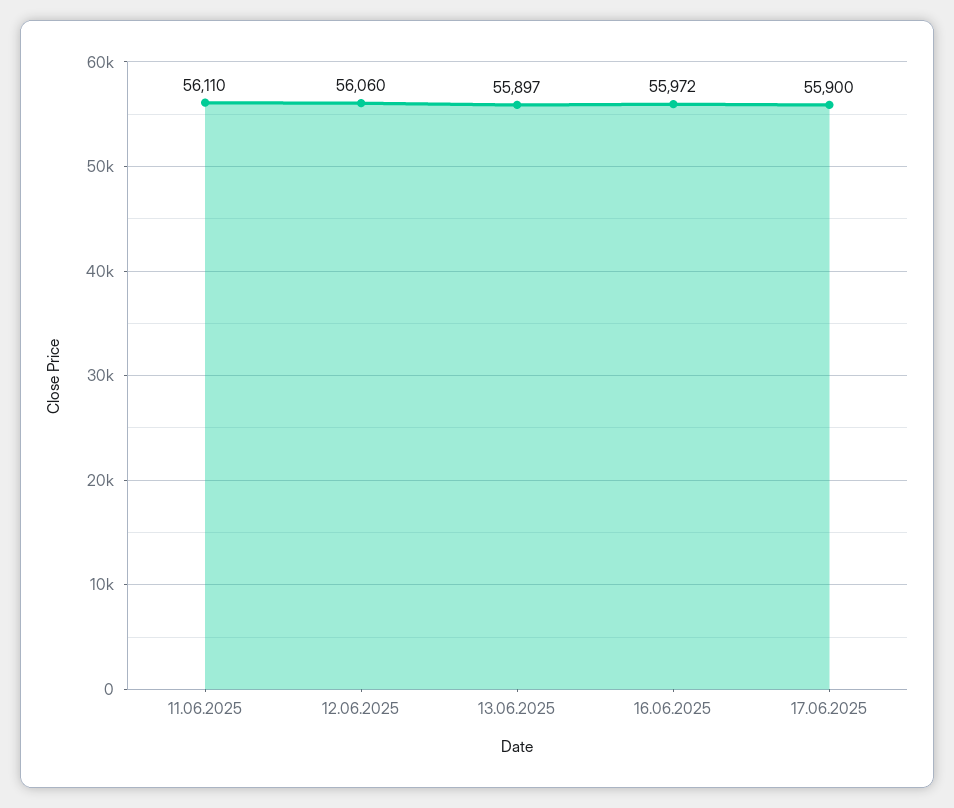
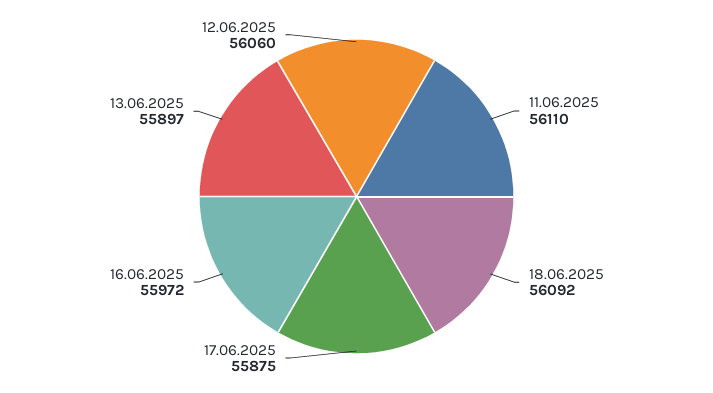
17.06.2025: 55900 -> 55875
18.06.2025: none -> 56092

